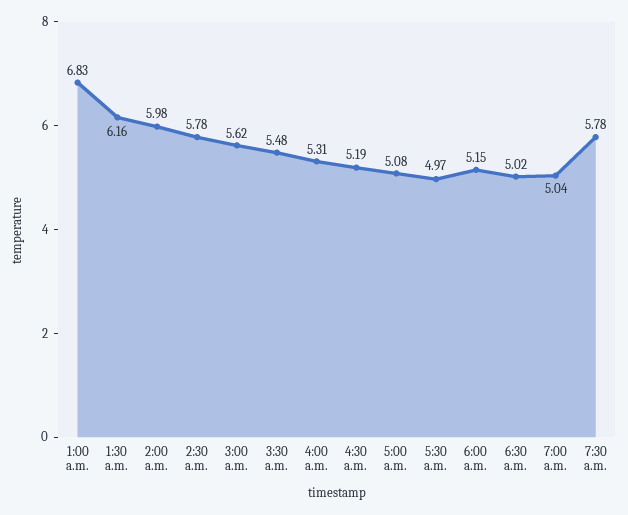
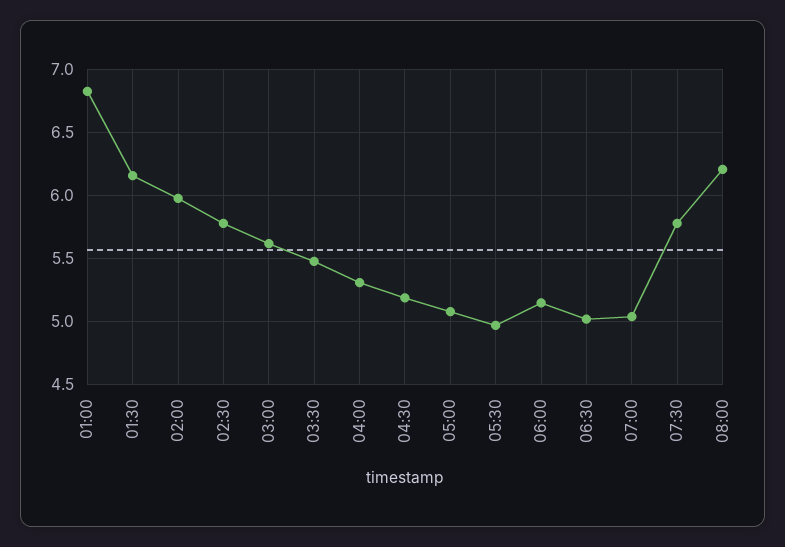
08:00: none -> 6.2

